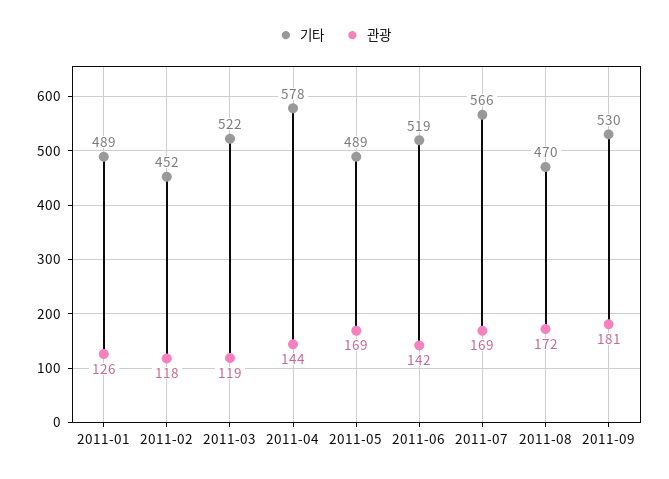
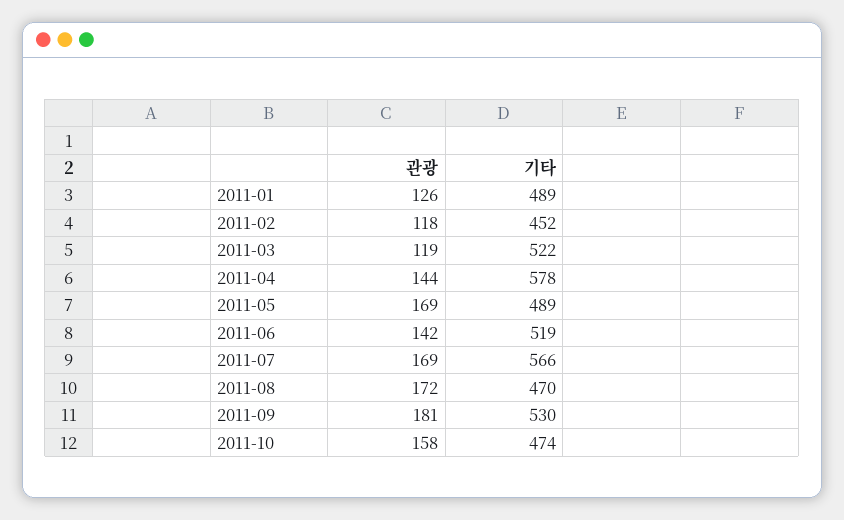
관광, 2011-10: none -> 158
기타, 2011-10: none -> 474

